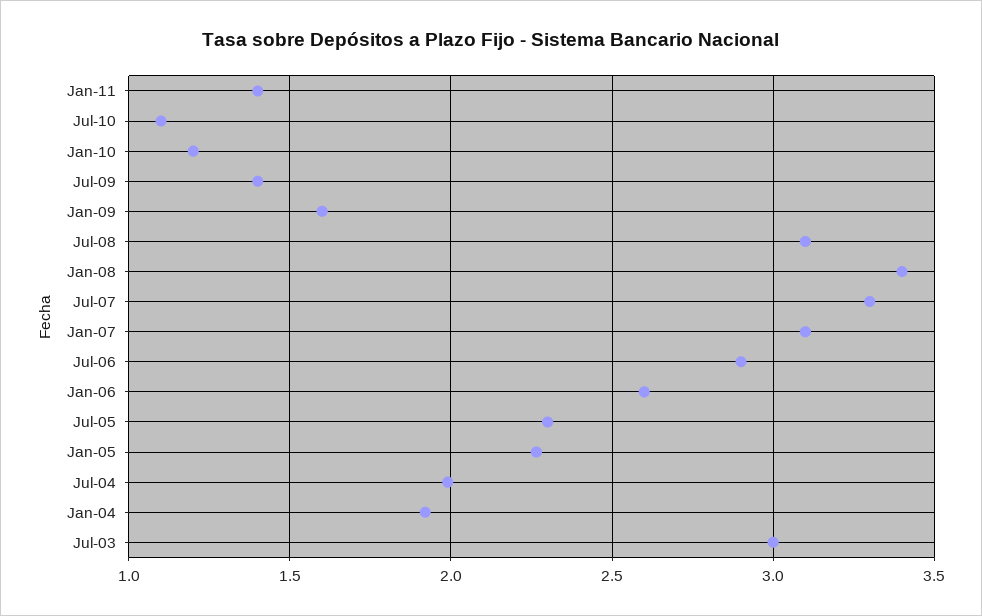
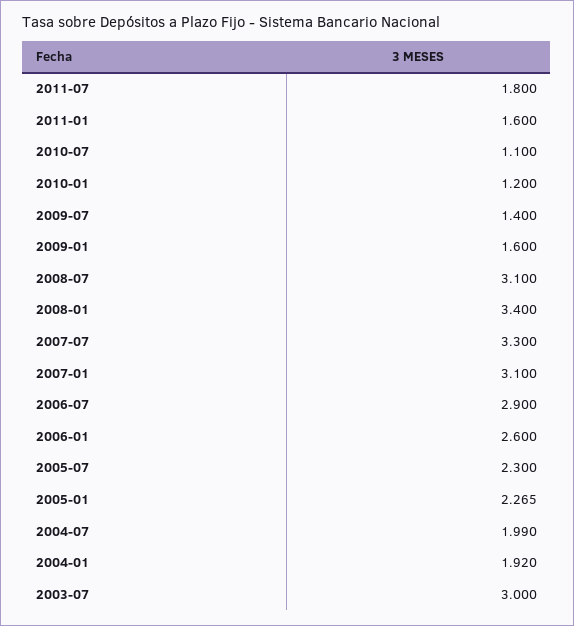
Jan-11: 1.4 -> 1.6
2011-07: none -> 1.8

